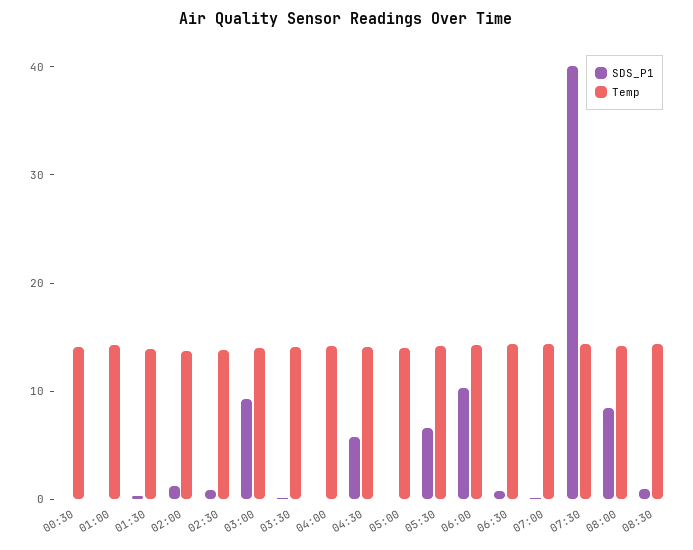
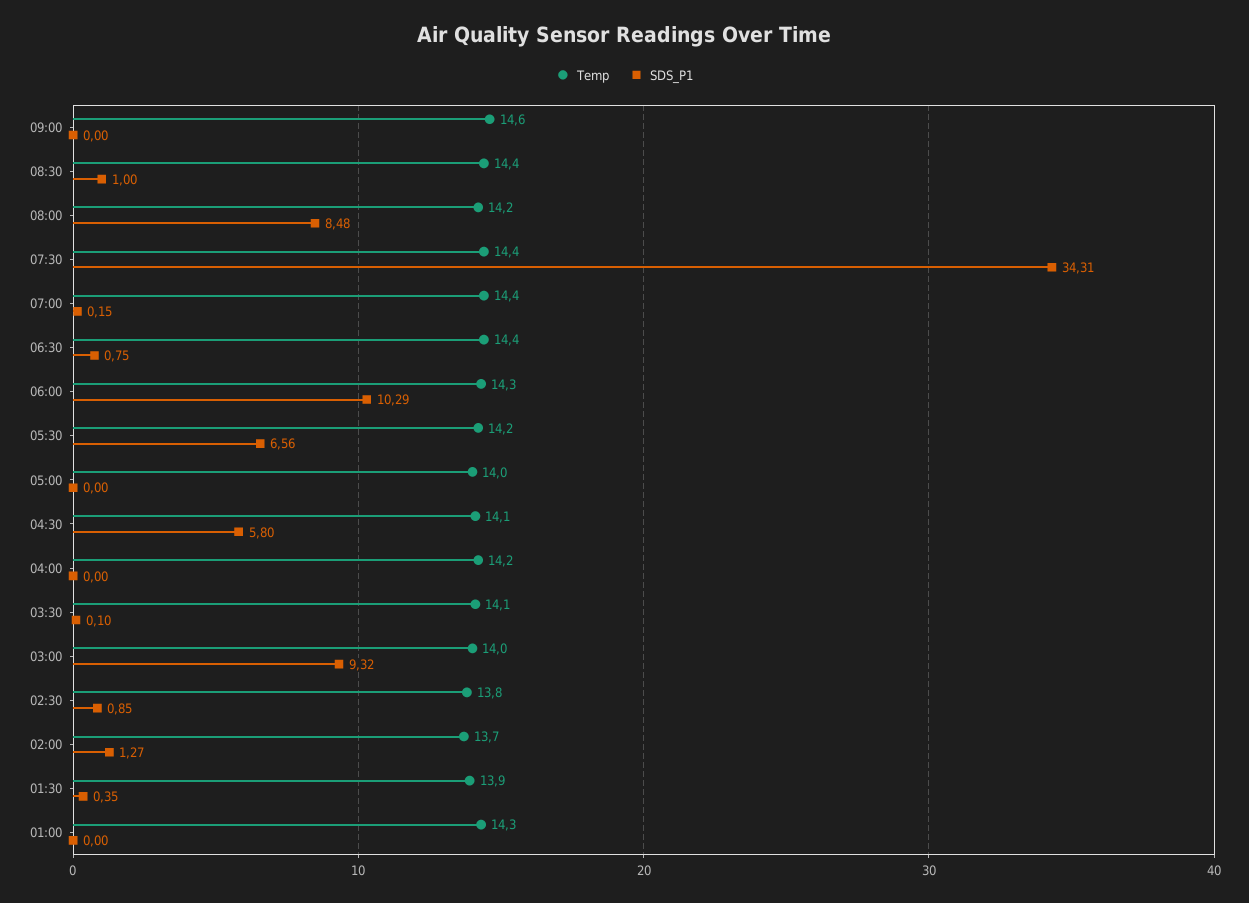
SDS_P1, 00:30: 0 -> none
Temp, 00:30: 14 -> none
SDS_P1, 07:30: 40 -> 34.31
Temp, 09:00: none -> 14.6
SDS_P1, 09:00: none -> 0

